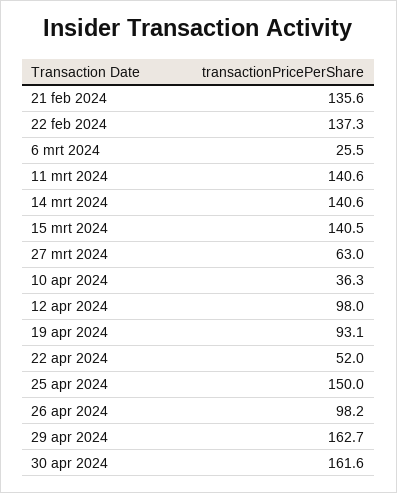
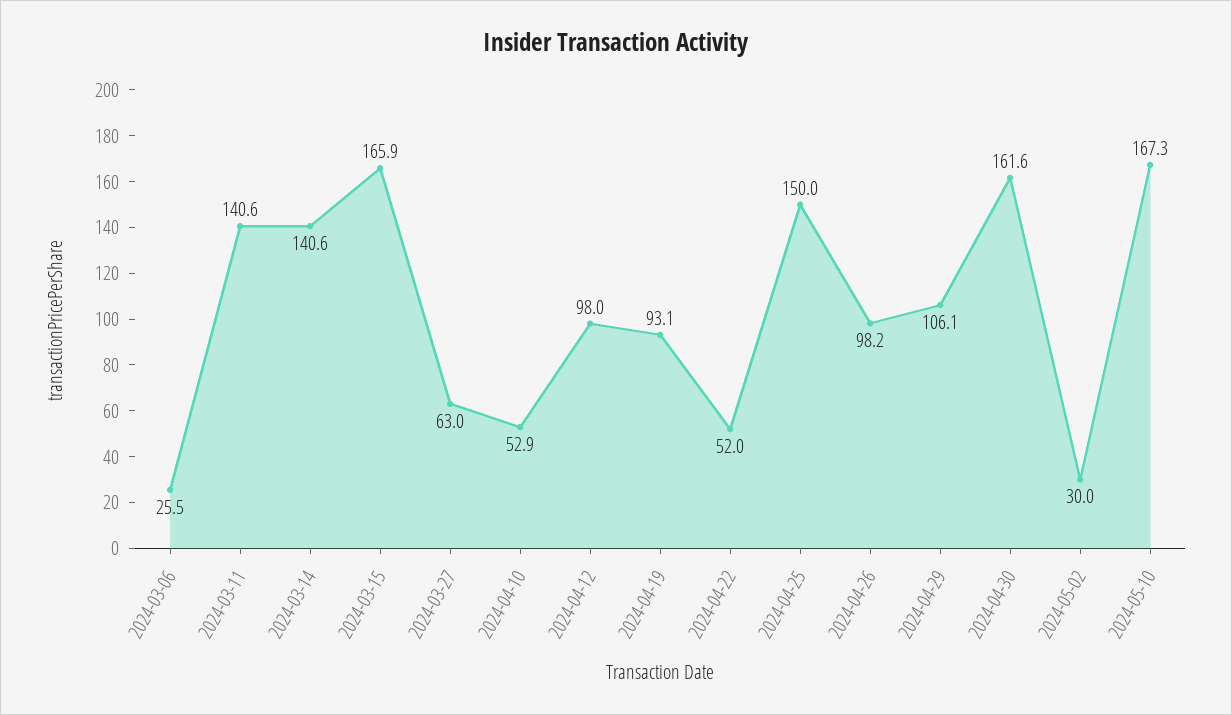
21 feb 2024: 135.6 -> none
22 feb 2024: 137.3 -> none
15 mrt 2024: 140.5 -> 165.9
10 apr 2024: 36.3 -> 52.9
29 apr 2024: 162.7 -> 106.1
2024-05-02: none -> 30
2024-05-10: none -> 167.3

